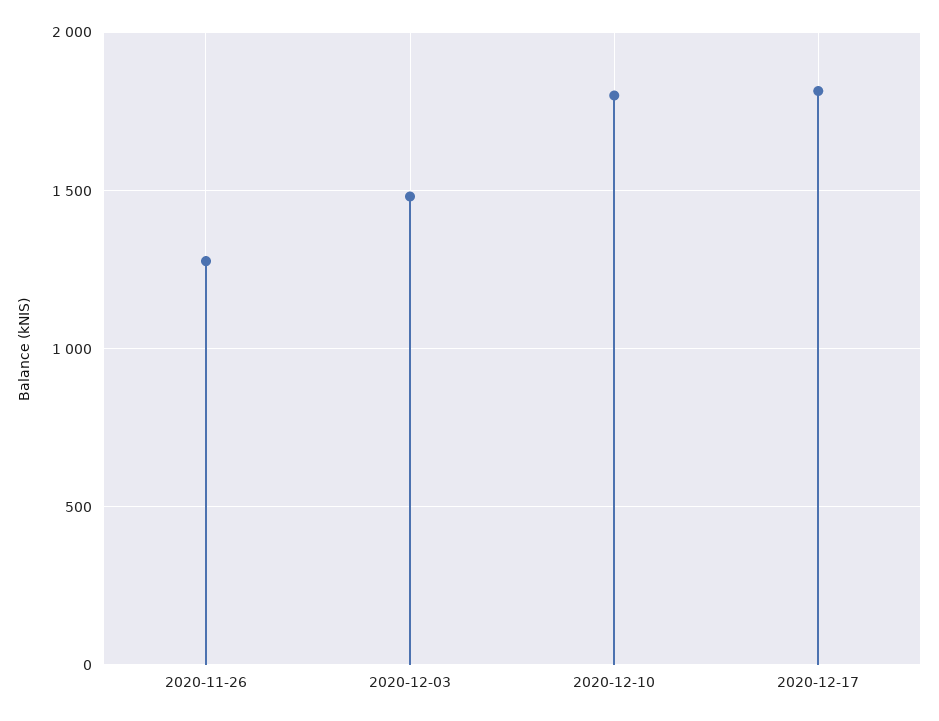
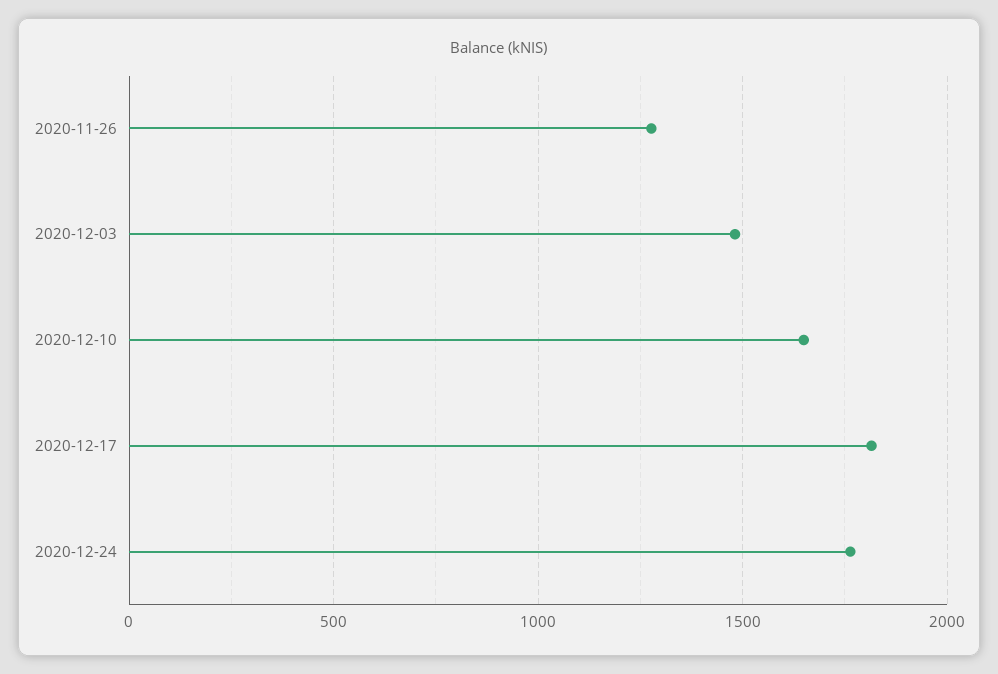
2020-12-10: 1800 -> 1650
2020-12-24: none -> 1750

